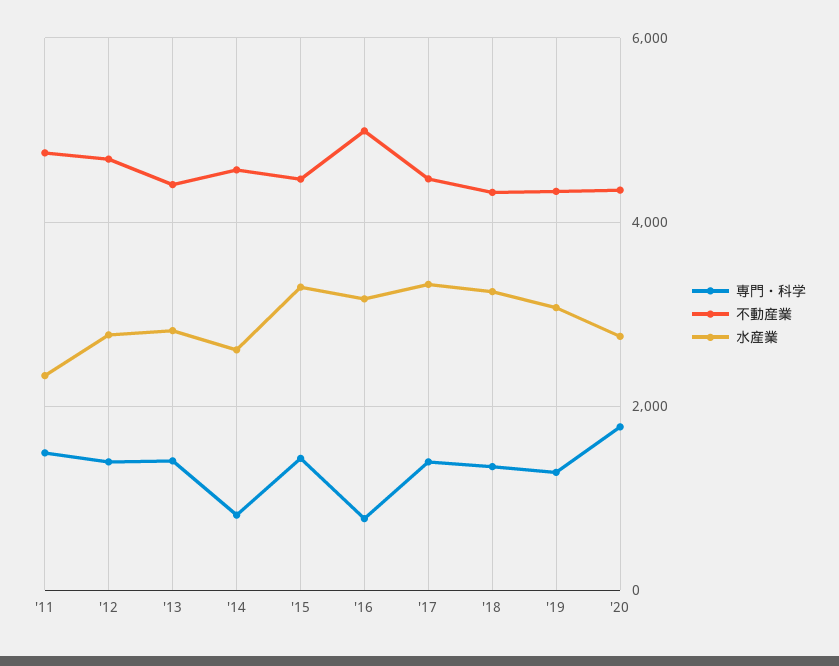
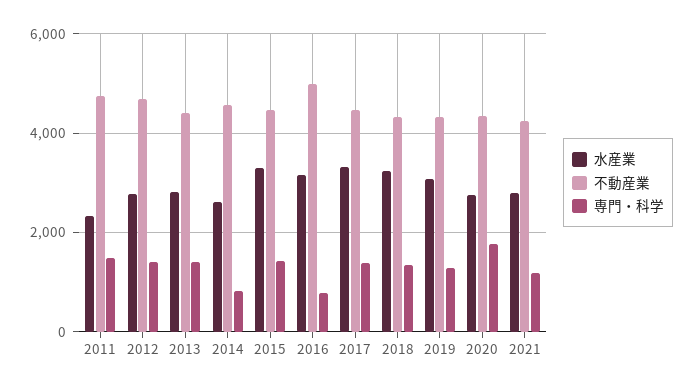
水産業, 2021: none -> 2800
不動産業, 2021: none -> 4200
専門・科学, 2021: none -> 1200

